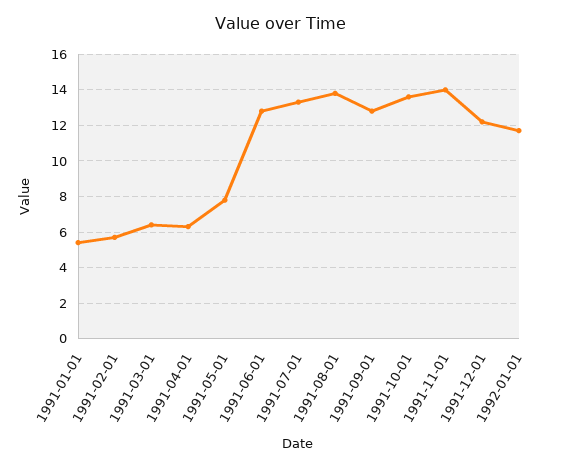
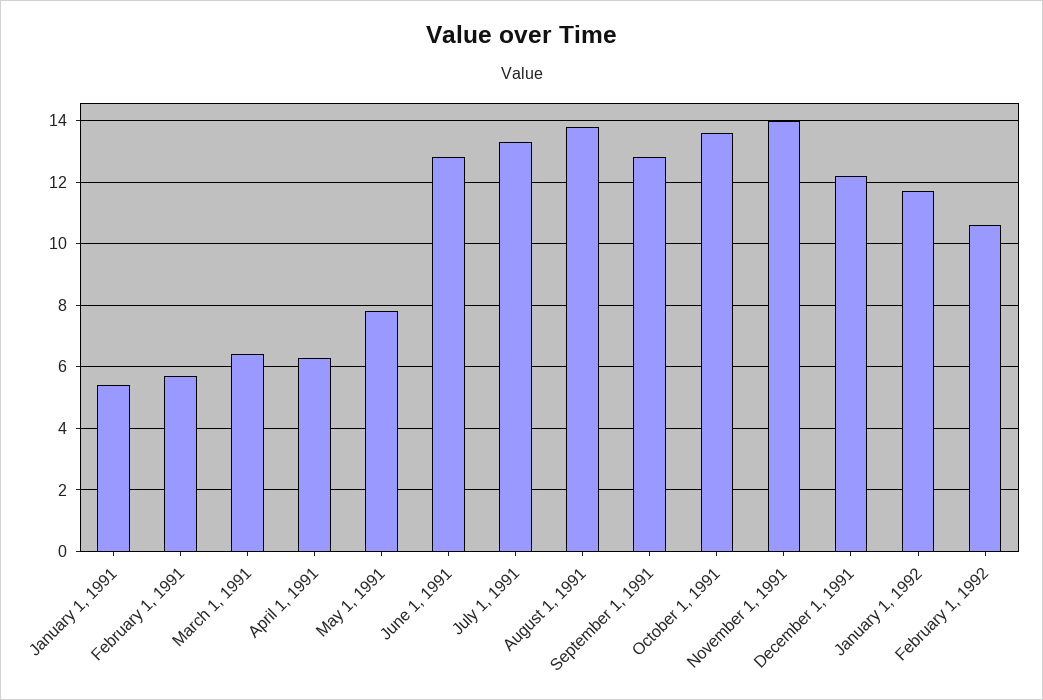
February 1, 1992: none -> 10.5

